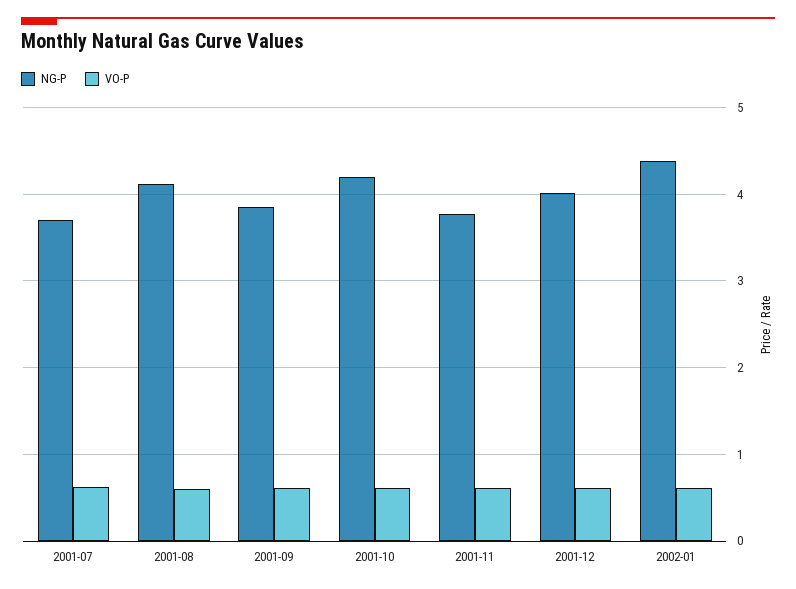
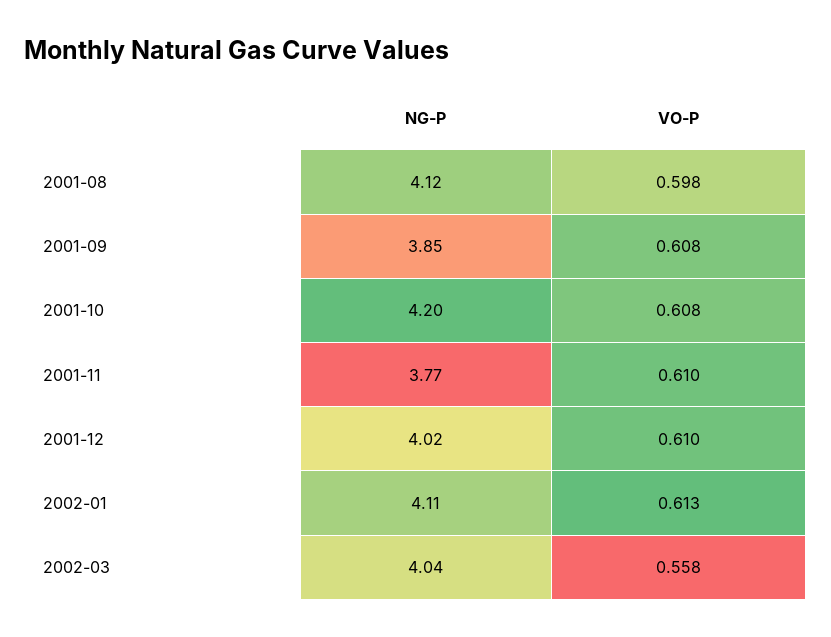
NG-P, 2001-07: 3.7 -> none
VO-P, 2001-07: 0.6 -> none
NG-P, 2002-01: 4.4 -> 4.11
NG-P, 2002-03: none -> 4.04
VO-P, 2002-03: none -> 0.558

